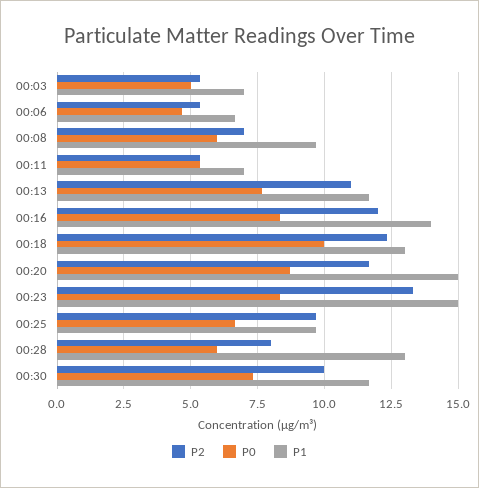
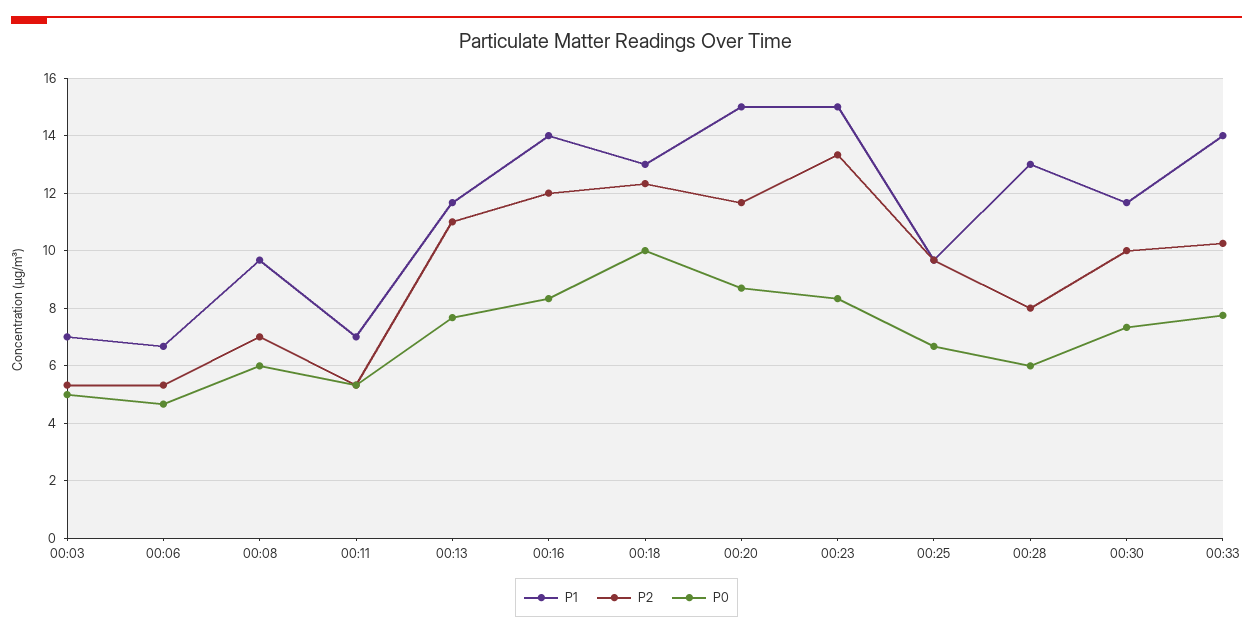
P1, 00:33: none -> 14
P2, 00:33: none -> 10.25
P0, 00:33: none -> 7.75

